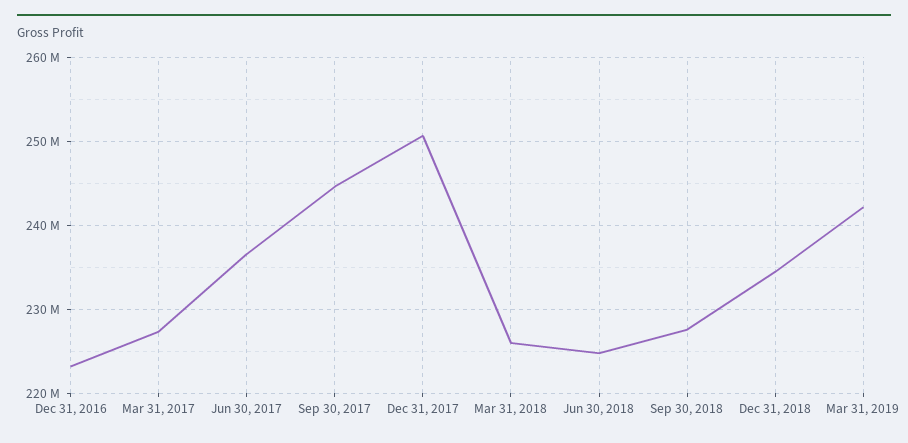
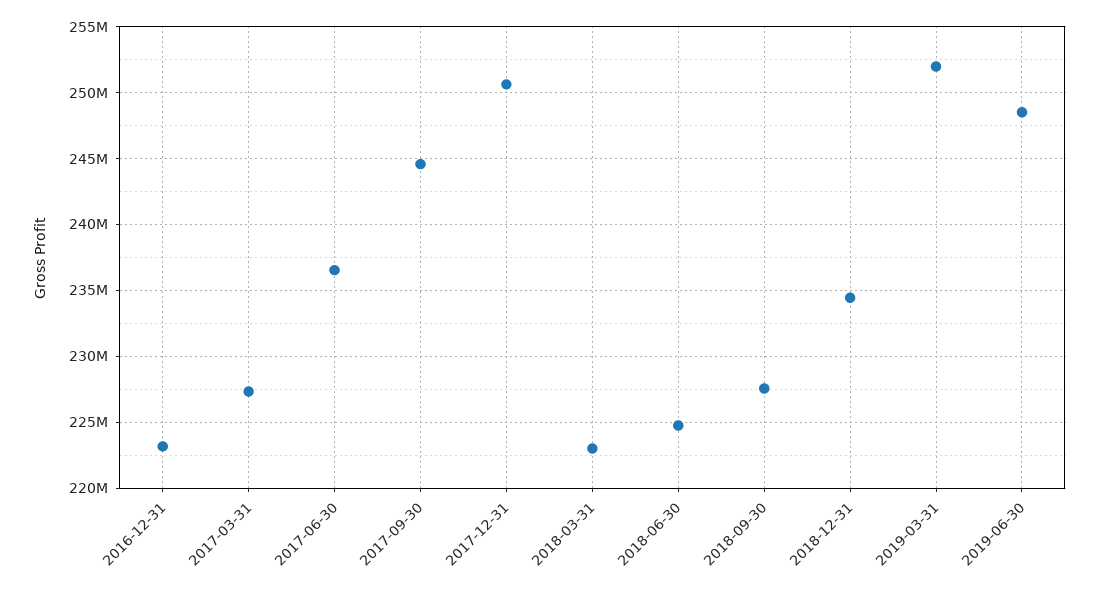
Mar 31, 2018: 226000000 -> 223000000
Mar 31, 2019: 242000000 -> 252000000
2019-06-30: none -> 248500000

